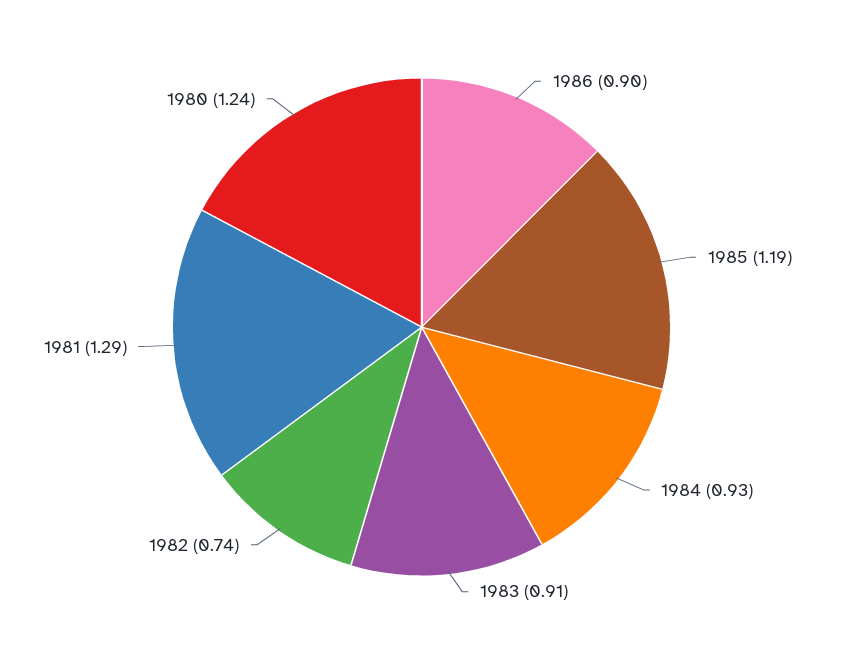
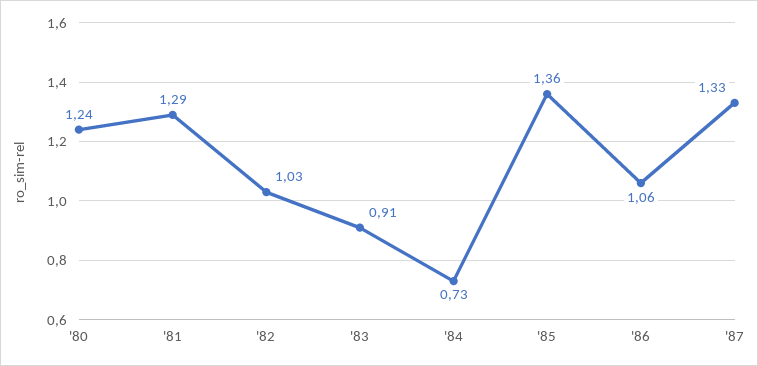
1986: 0.9 -> 1.06
1985: 1.19 -> 1.36
1984: 0.93 -> 0.73
1982: 0.74 -> 1.03
'87: none -> 1.33

